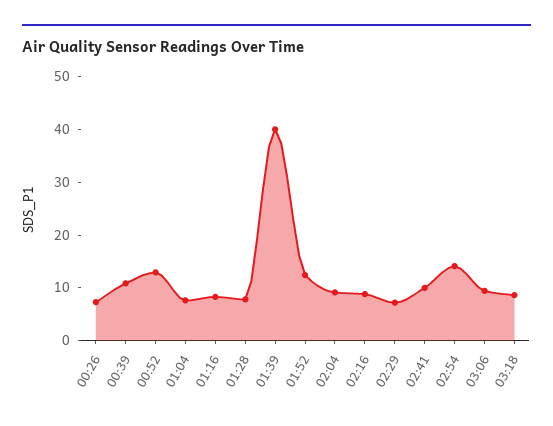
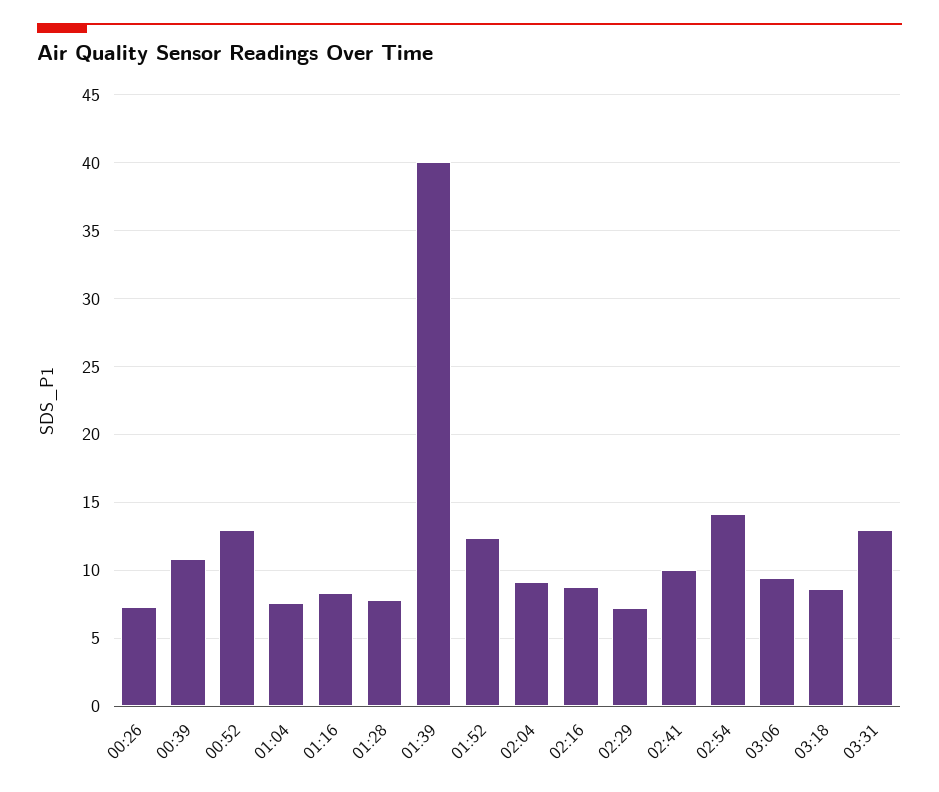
03:31: none -> 13

